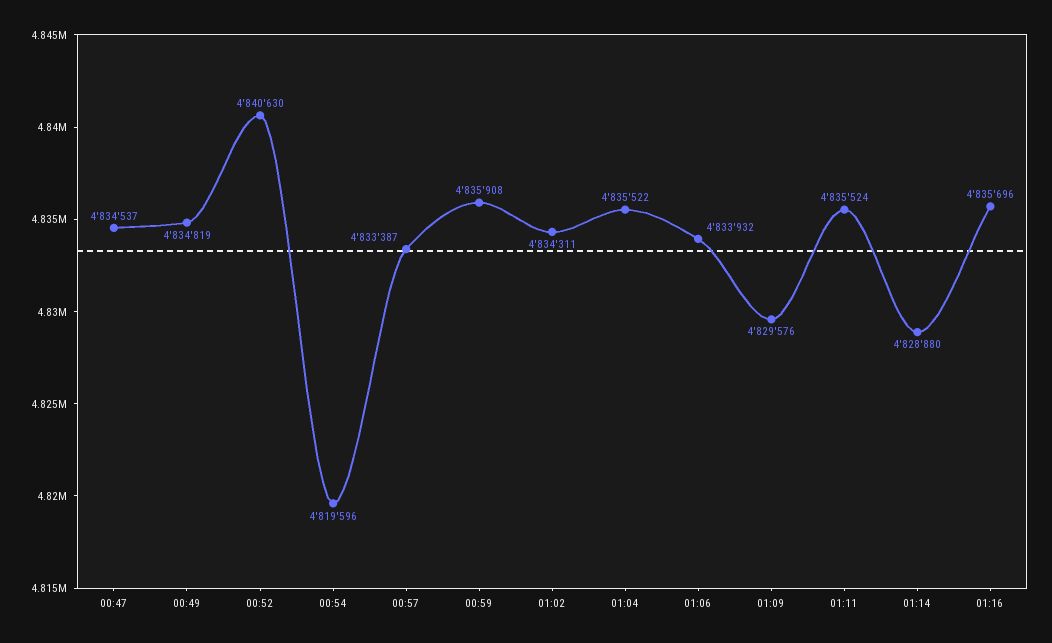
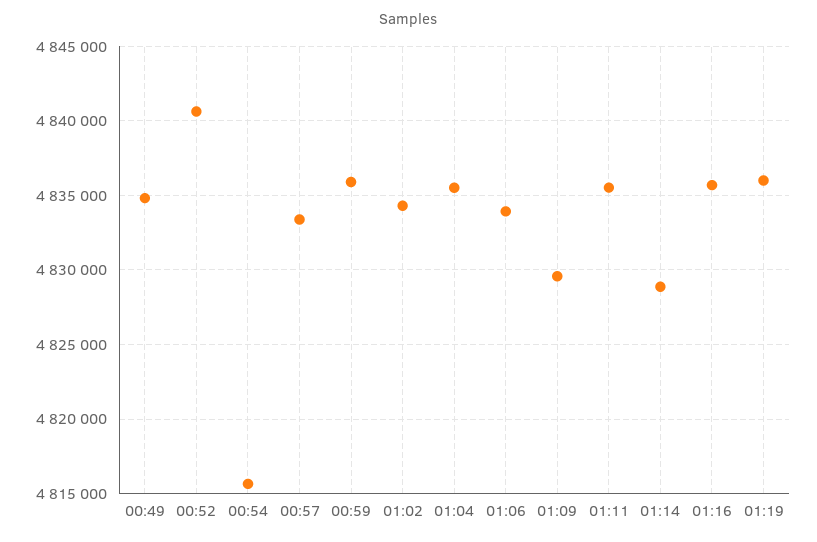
00:47: 4834537 -> none
00:54: 4819596 -> 4815500
01:19: none -> 4836000

